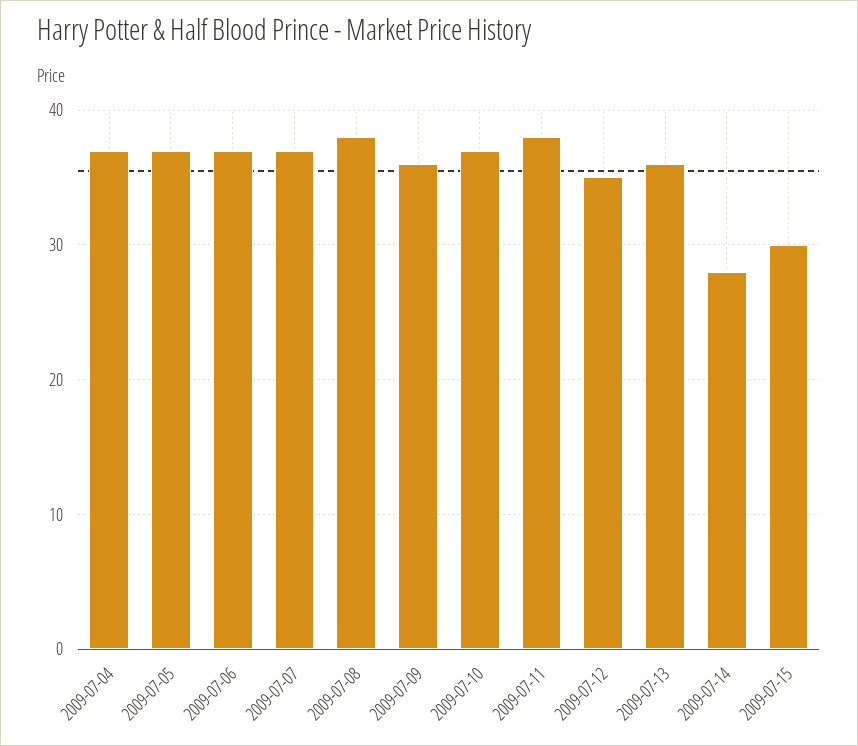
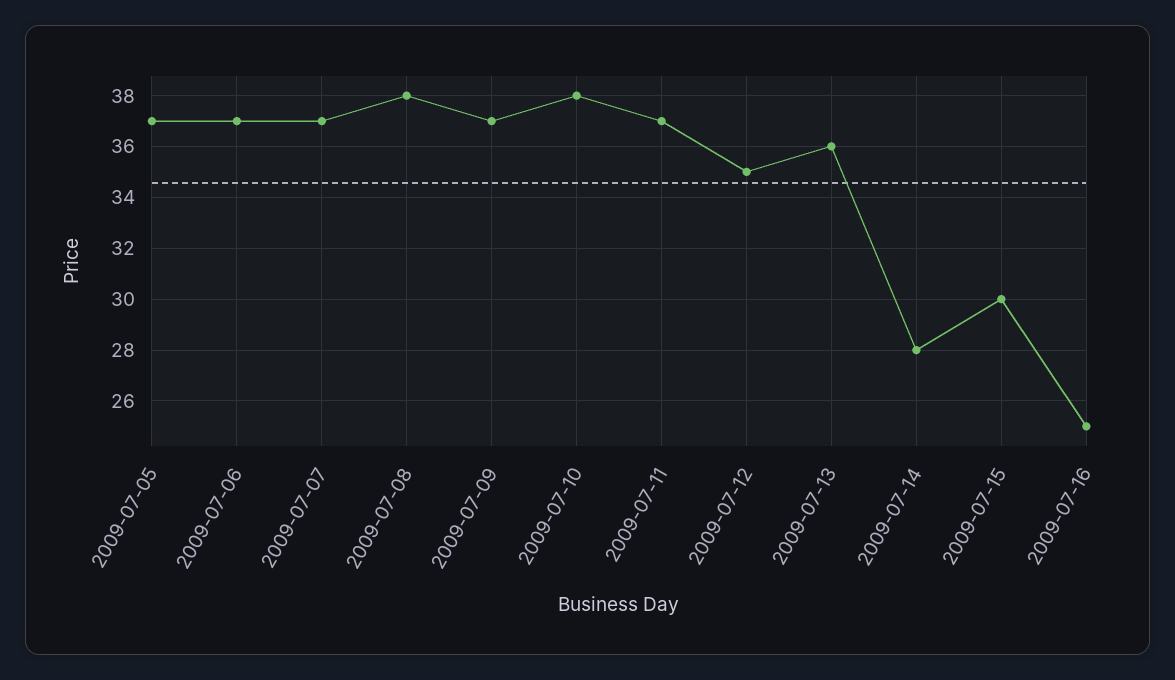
2009-07-04: 37 -> none
2009-07-09: 36 -> 37
2009-07-10: 37 -> 38
2009-07-11: 38 -> 37
2009-07-16: none -> 25

